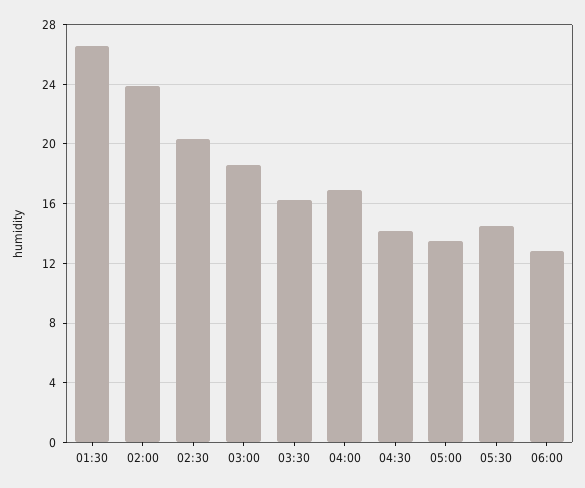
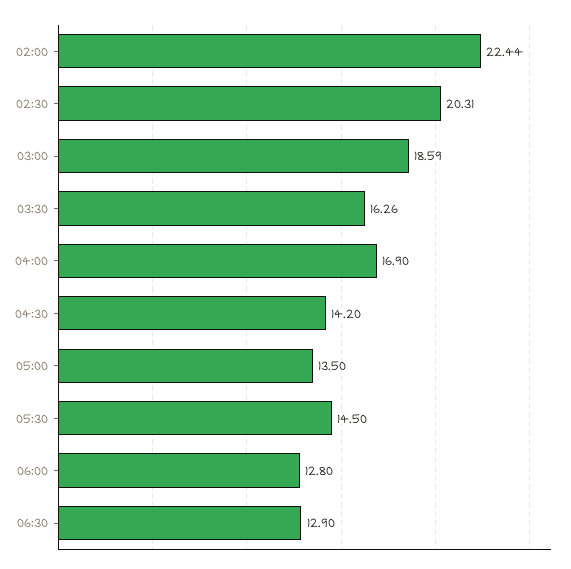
01:30: 26.5 -> none
02:00: 24 -> 22.44
06:30: none -> 12.9

